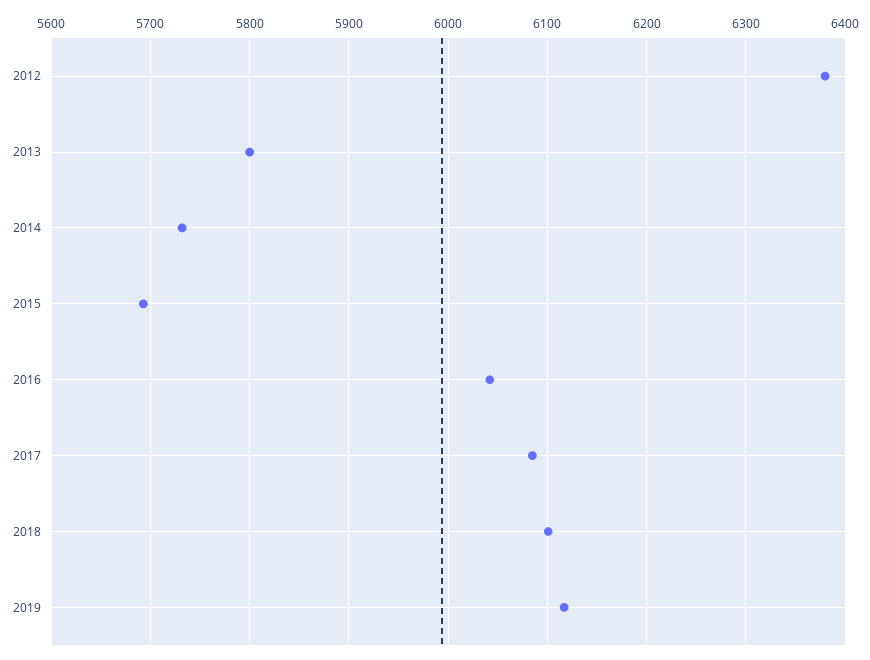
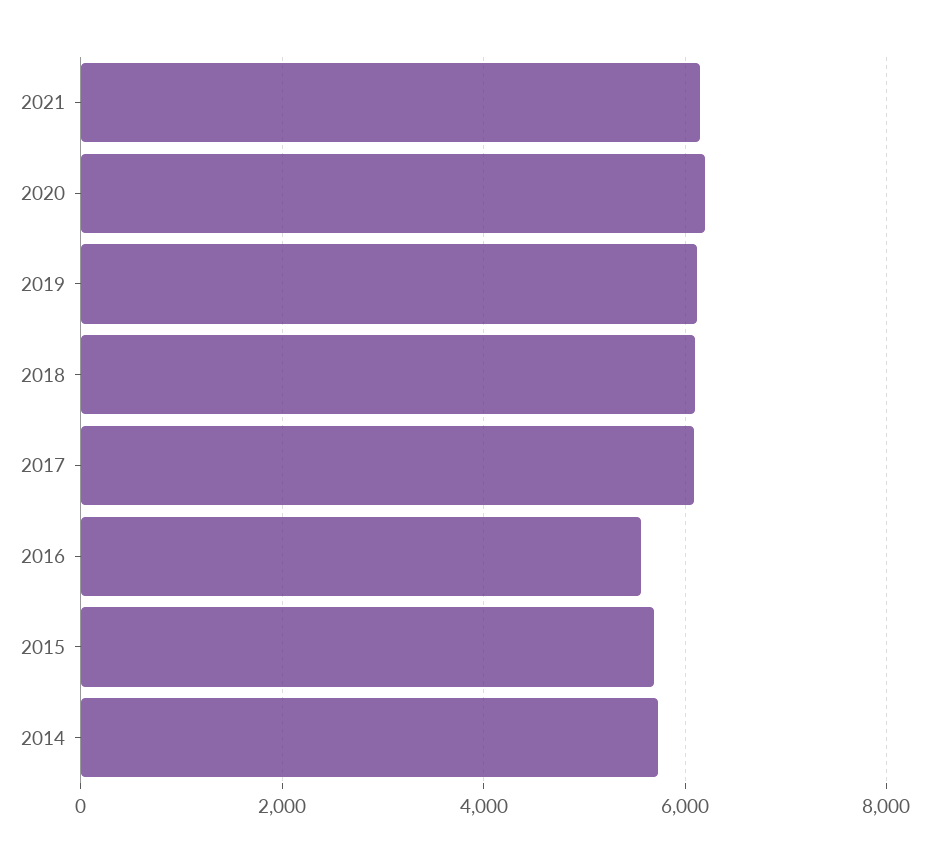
2012: 6380 -> none
2013: 5800 -> none
2016: 6040 -> 5600
2021: none -> 6200
2020: none -> 6200

